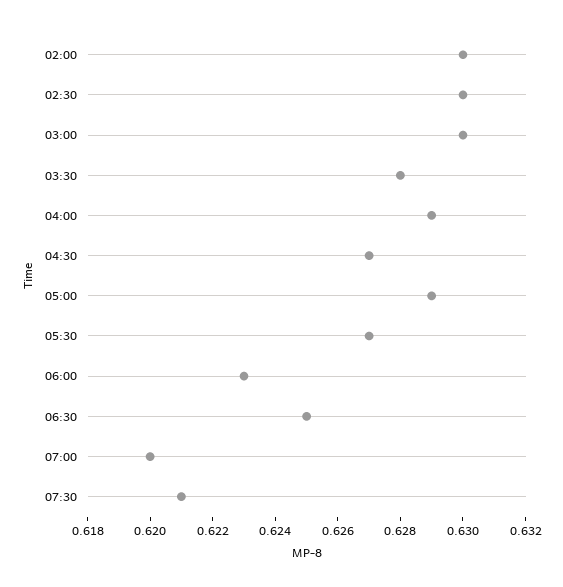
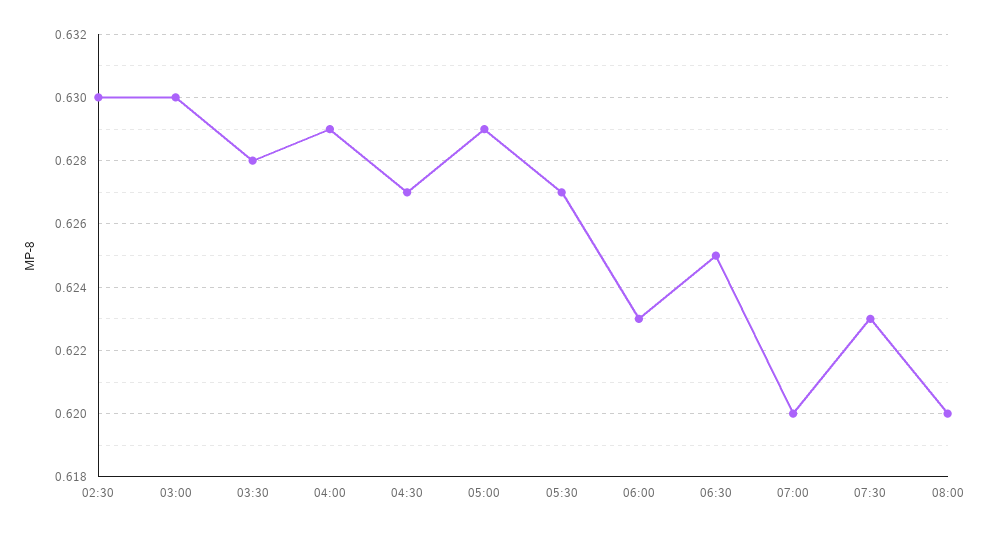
02:00: 0.63 -> none
07:30: 0.621 -> 0.623
08:00: none -> 0.62

